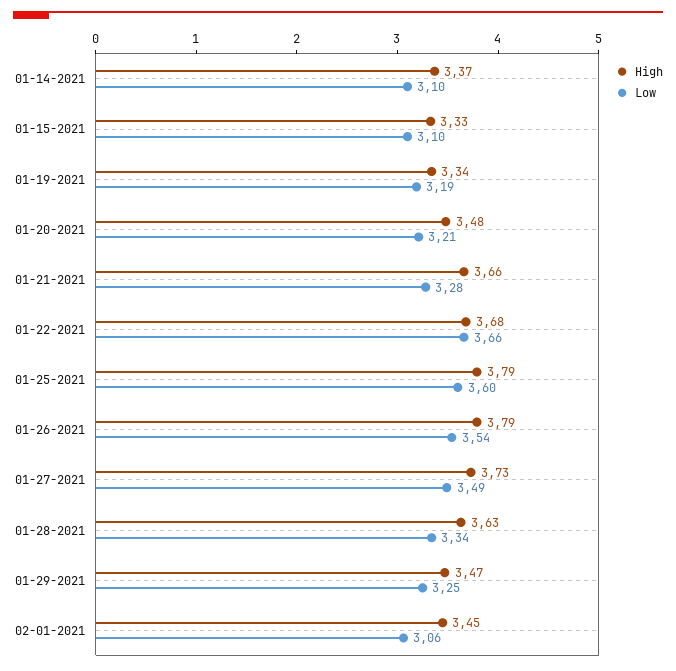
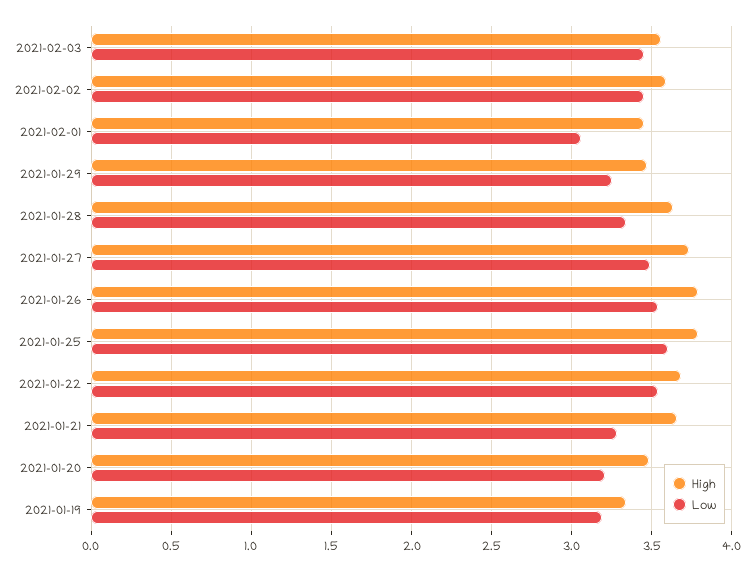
High, 01-14-2021: 3.37 -> none
Low, 01-14-2021: 3.1 -> none
High, 01-15-2021: 3.33 -> none
Low, 01-15-2021: 3.1 -> none
Low, 01-22-2021: 3.66 -> 3.55
High, 2021-02-03: none -> 3.55
Low, 2021-02-03: none -> 3.45
High, 2021-02-02: none -> 3.6
Low, 2021-02-02: none -> 3.45

